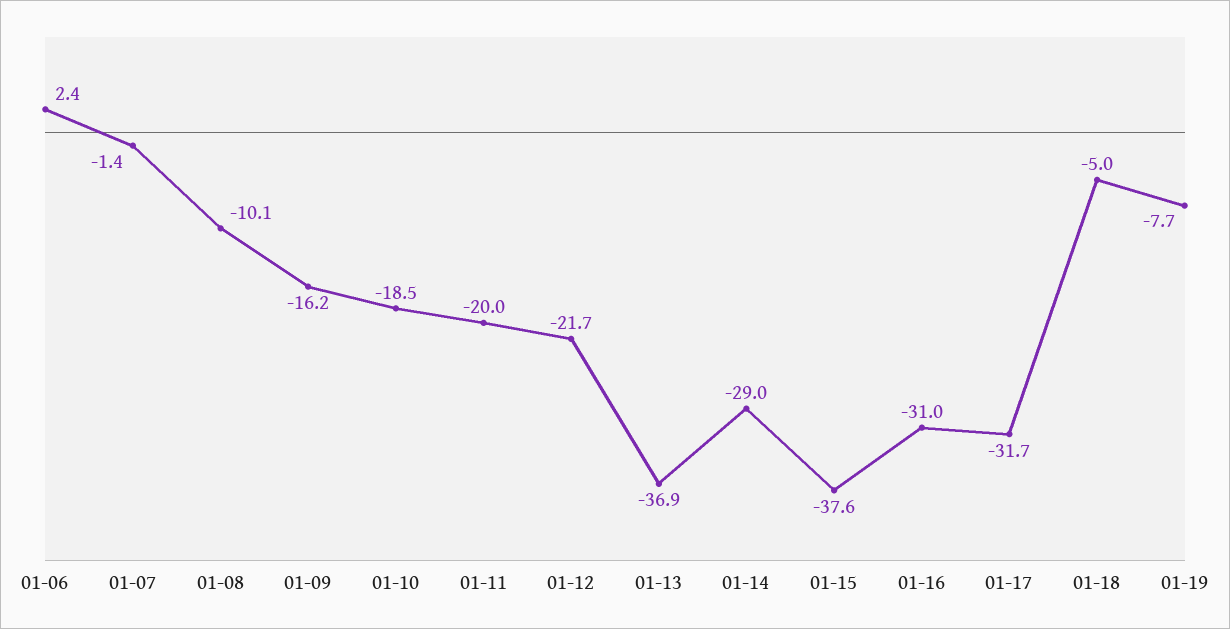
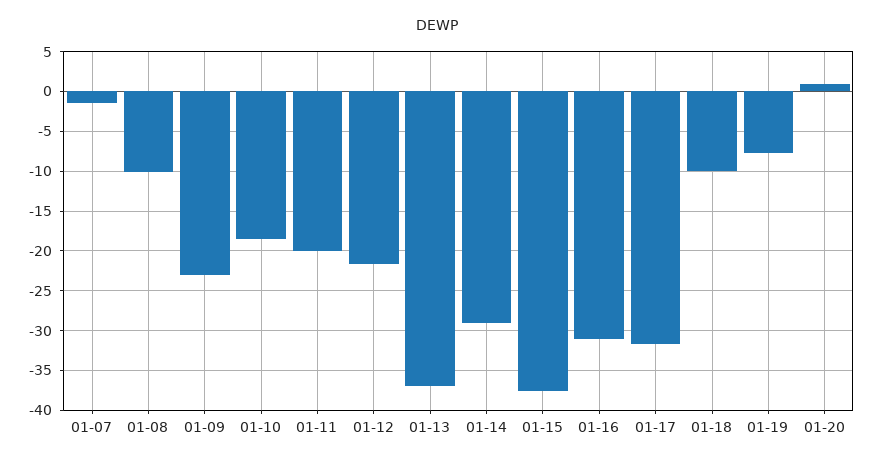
01-06: 2.4 -> none
01-09: -16.2 -> -23
01-18: -5 -> -10
01-20: none -> 1

